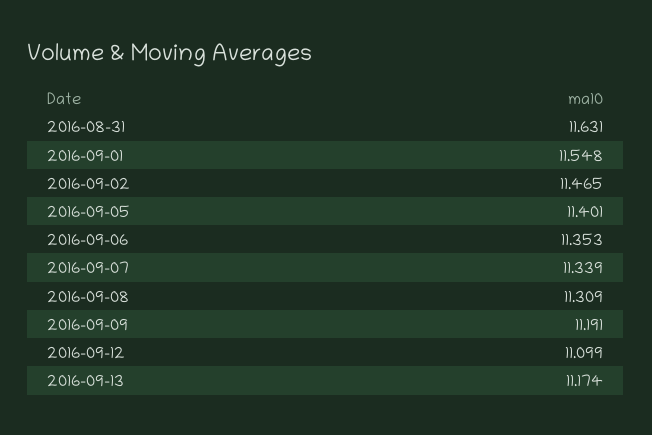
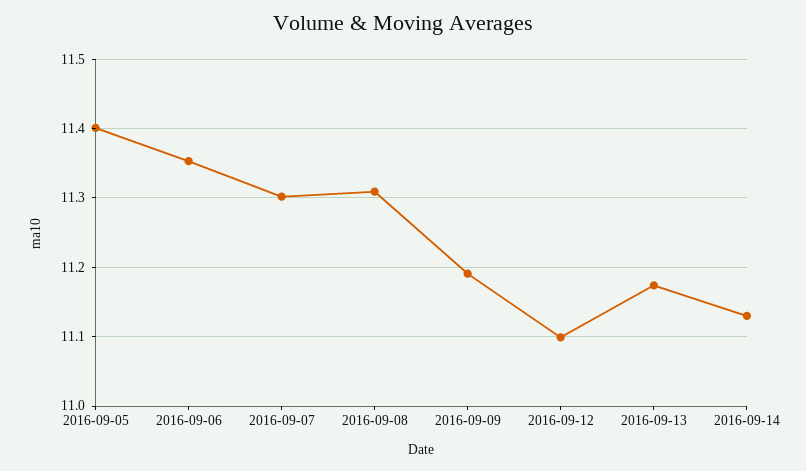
2016-08-31: 11.631 -> none
2016-09-01: 11.548 -> none
2016-09-02: 11.465 -> none
2016-09-07: 11.339 -> 11.3
2016-09-14: none -> 11.13

